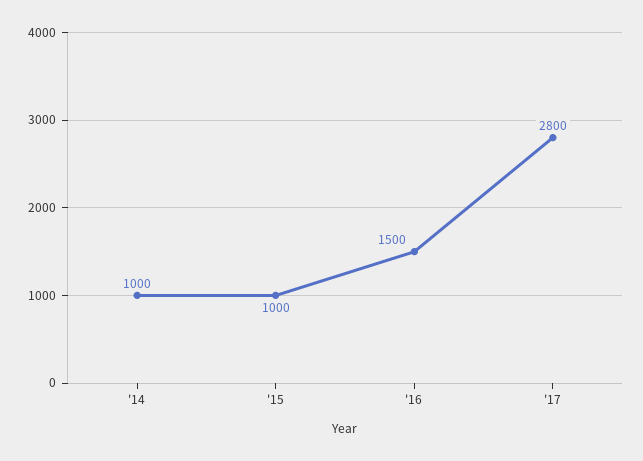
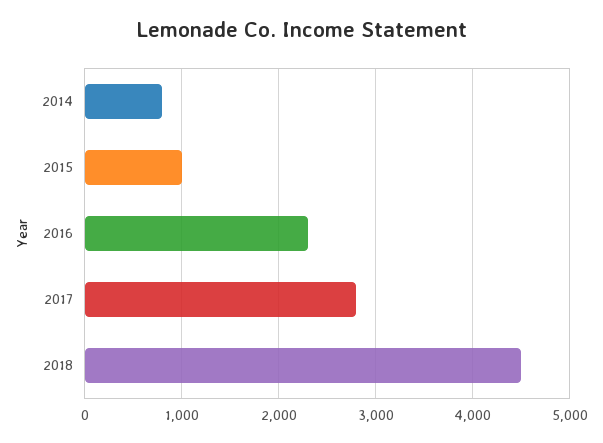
'14: 1000 -> 800
'16: 1500 -> 2300
2018: none -> 4500

